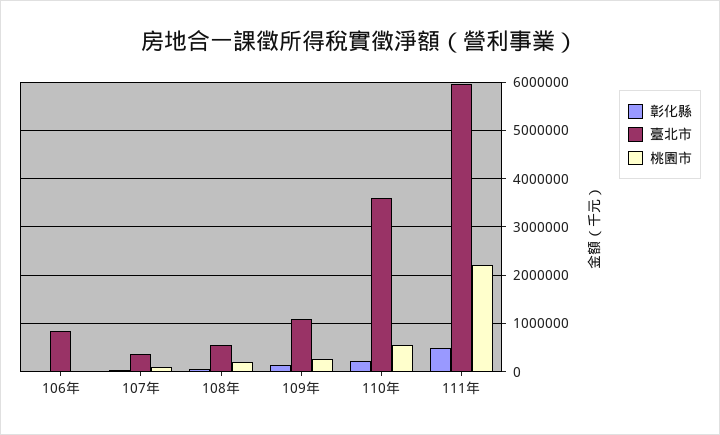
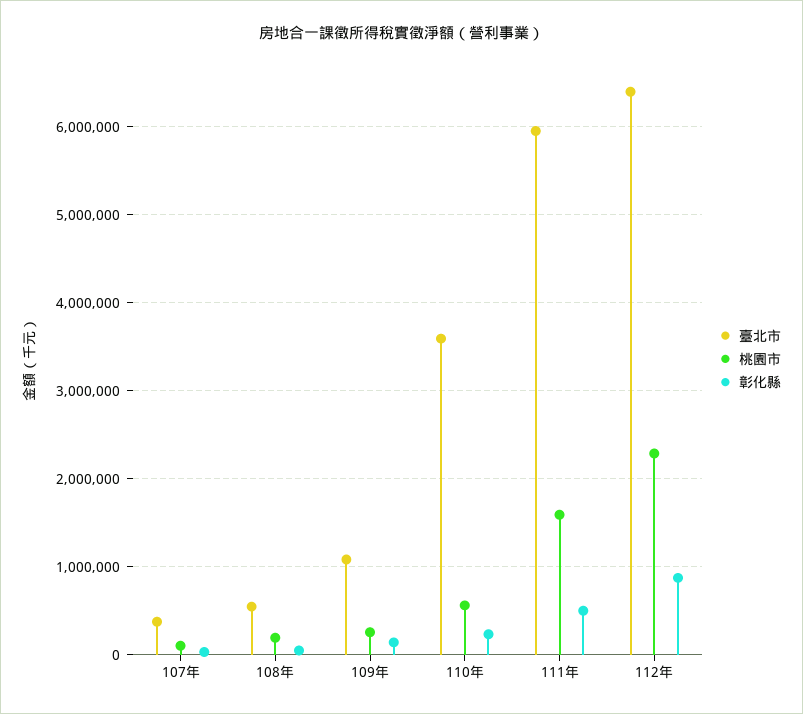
彰化縣, 106年: 0 -> none
臺北市, 106年: 800000 -> none
桃園市, 106年: 0 -> none
桃園市, 111年: 2200000 -> 1600000
臺北市, 112年: none -> 6400000
桃園市, 112年: none -> 2300000
彰化縣, 112年: none -> 900000

